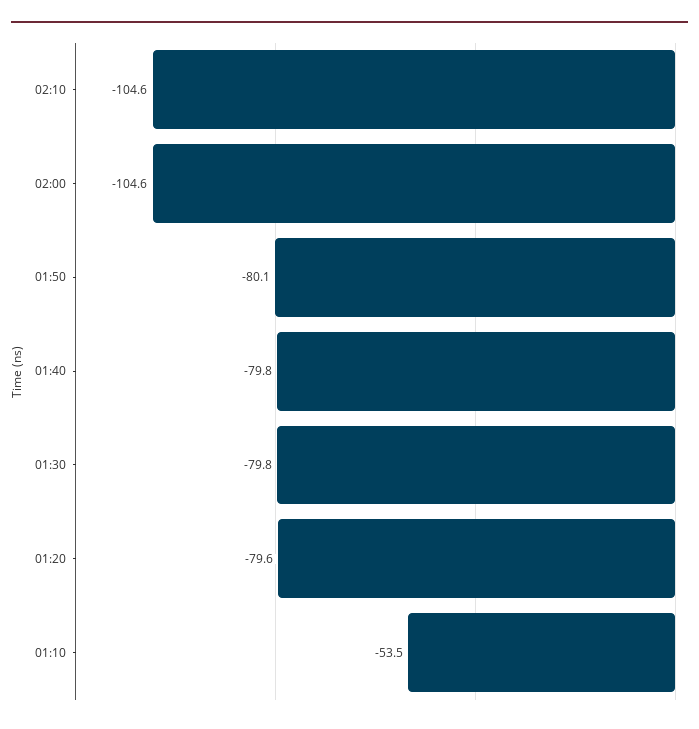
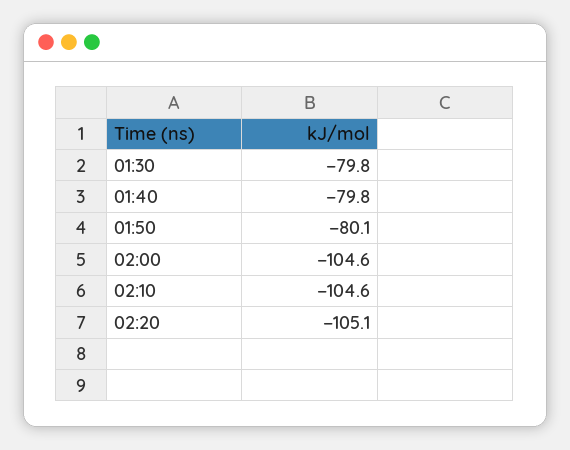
01:20: -79.6 -> none
01:10: -53.5 -> none
02:20: none -> -105.1

